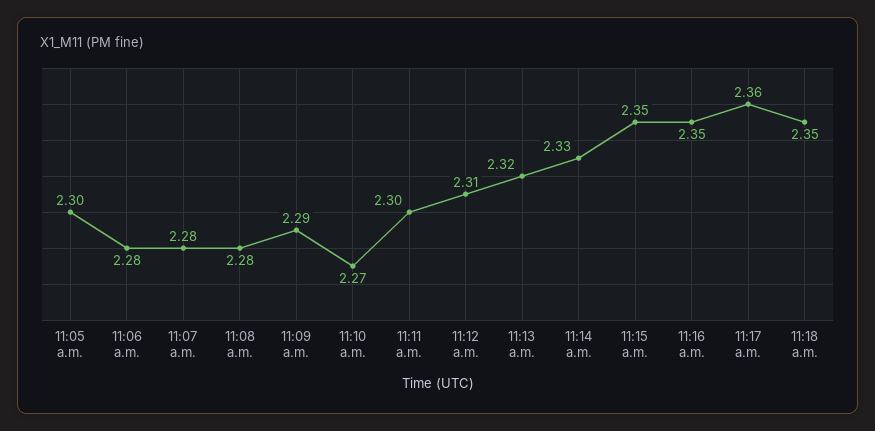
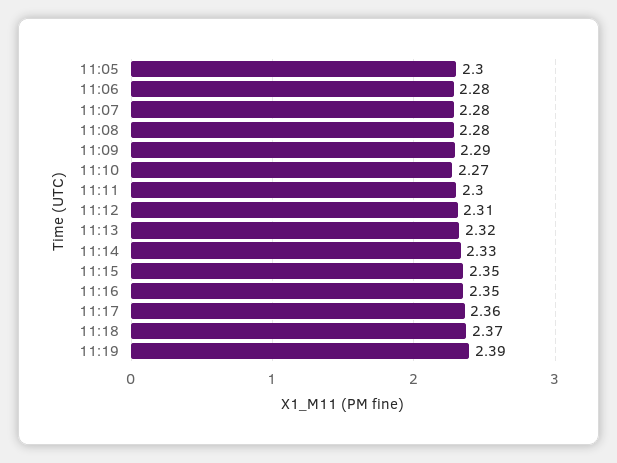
11:18 a.m.: 2.35 -> 2.37
11:19: none -> 2.39

